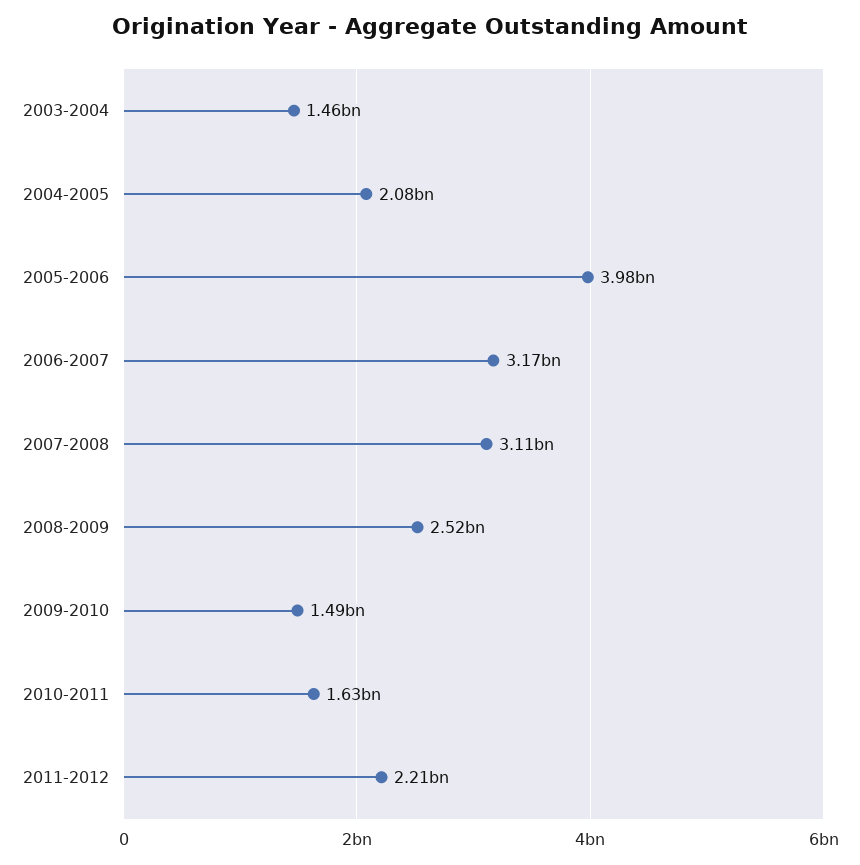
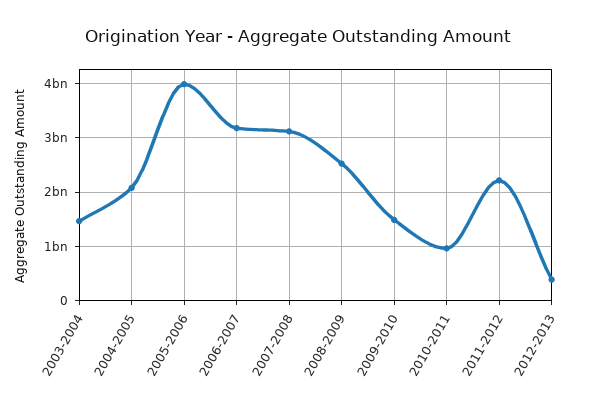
2010-2011: 1630000000 -> 1000000000
2012-2013: none -> 400000000

